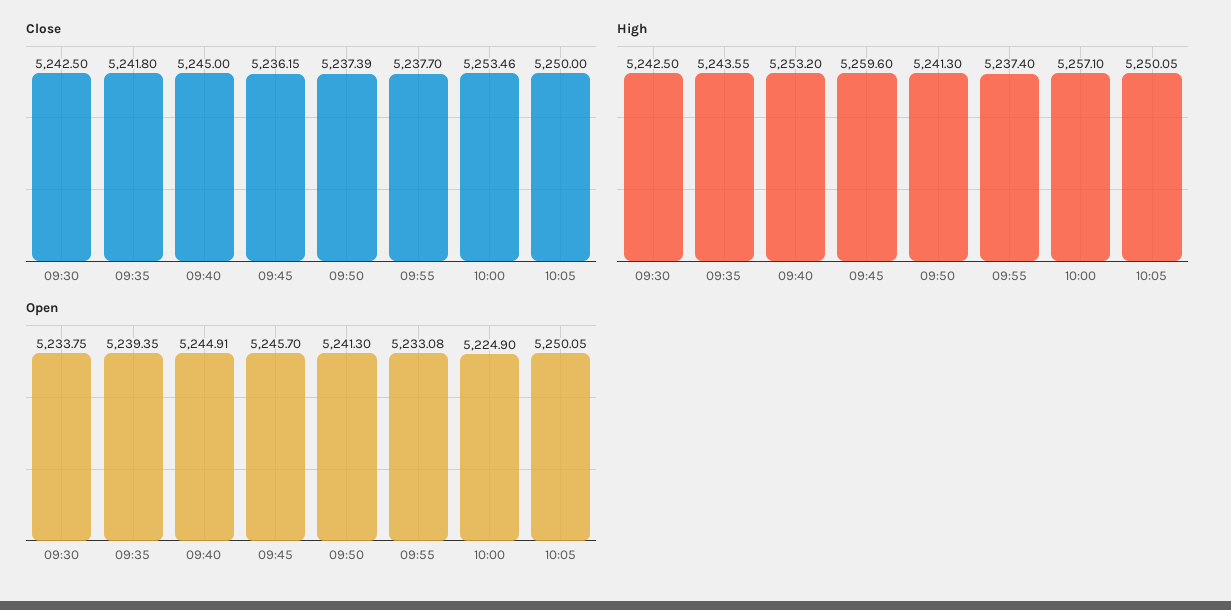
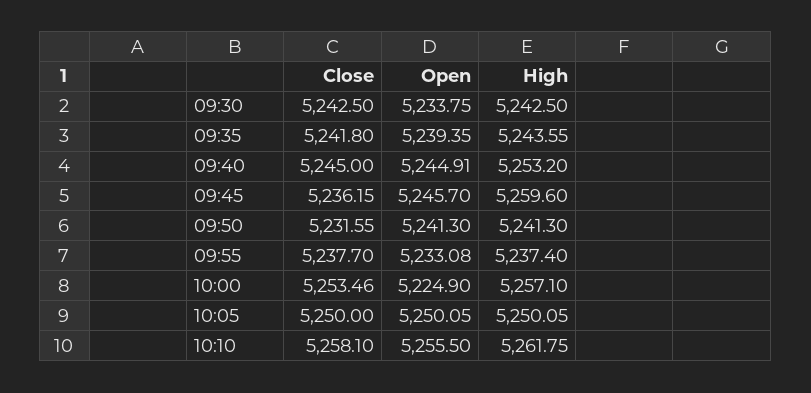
Close, 09:50: 5237.39 -> 5231.55
Close, 10:10: none -> 5258.1
Open, 10:10: none -> 5255.5
High, 10:10: none -> 5261.75

